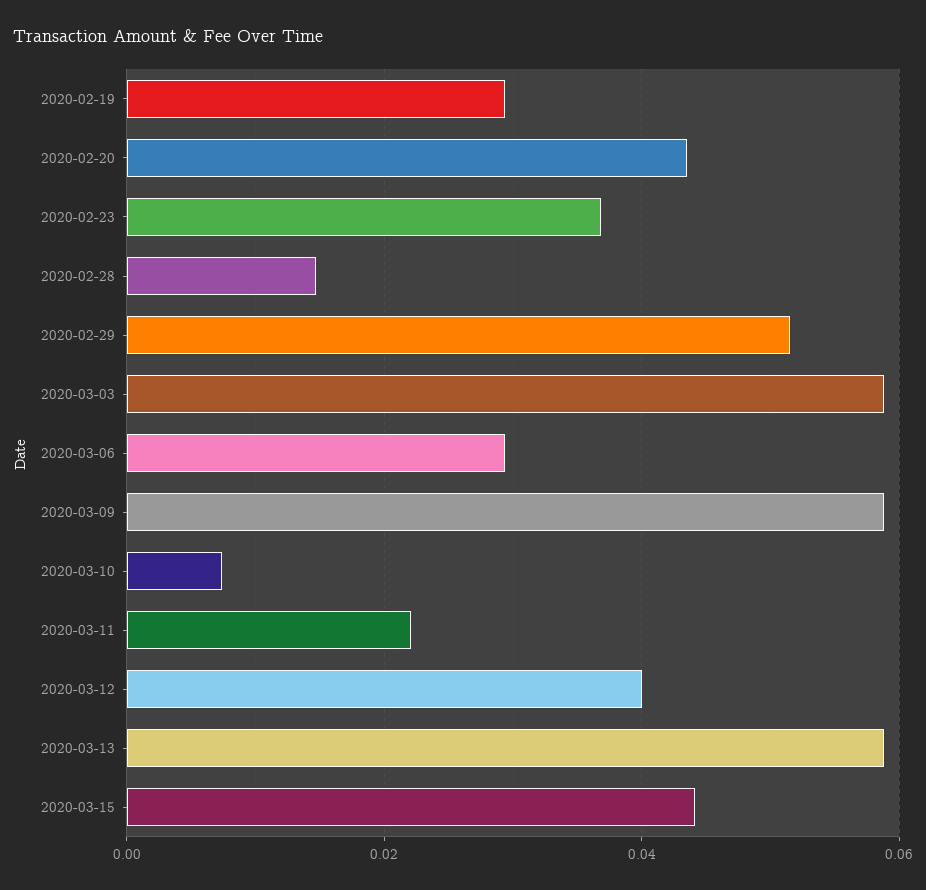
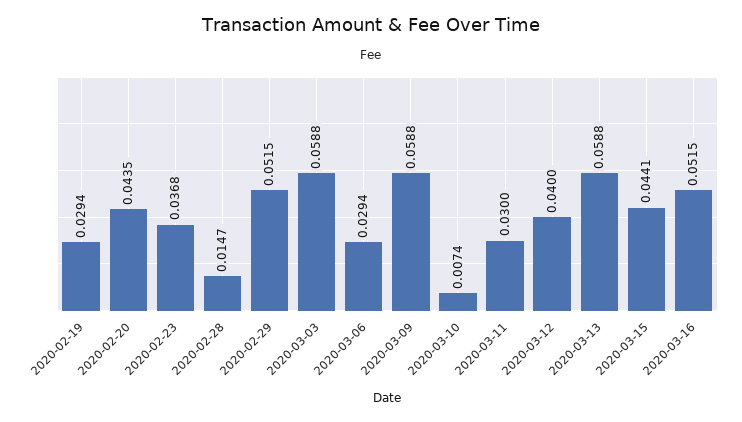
2020-03-11: 0.022 -> 0.03
2020-03-16: none -> 0.0515

